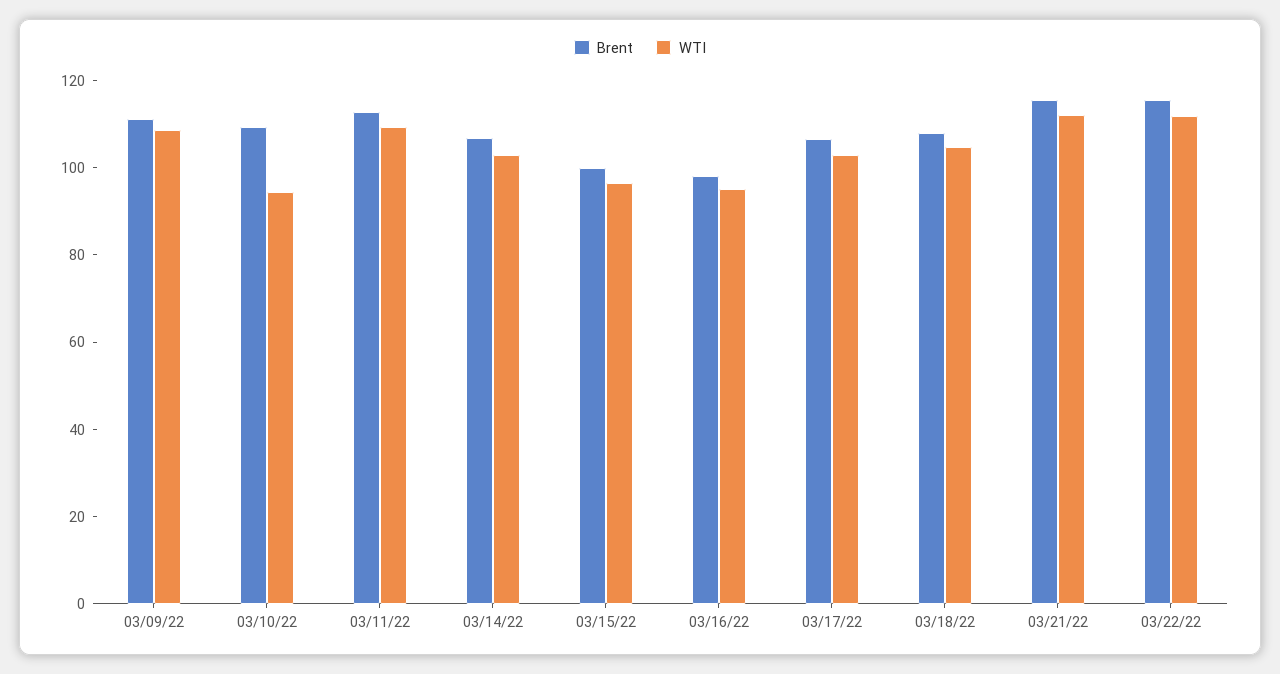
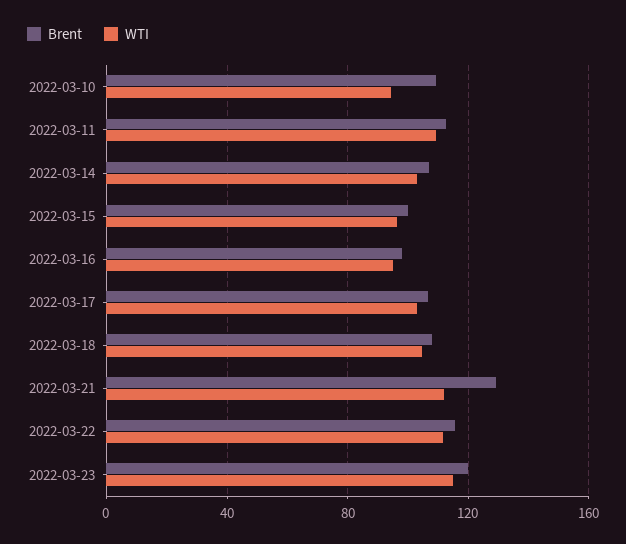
Brent, 03/09/22: 110 -> none
WTI, 03/09/22: 110 -> none
Brent, 03/21/22: 115 -> 130
Brent, 2022-03-23: none -> 120
WTI, 2022-03-23: none -> 115

